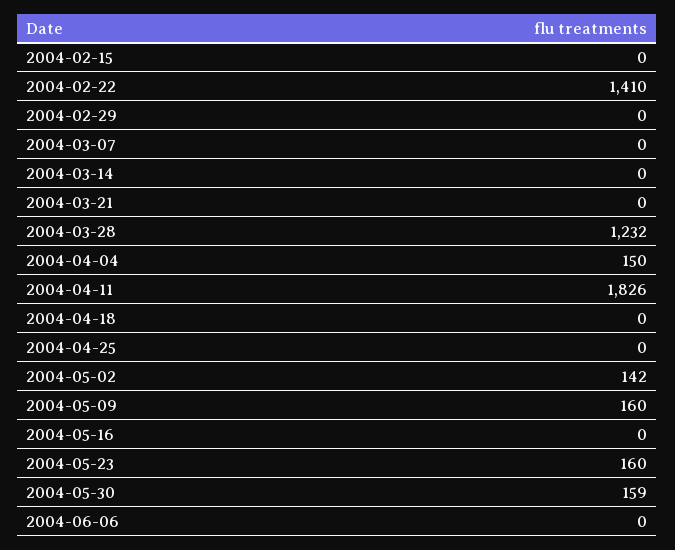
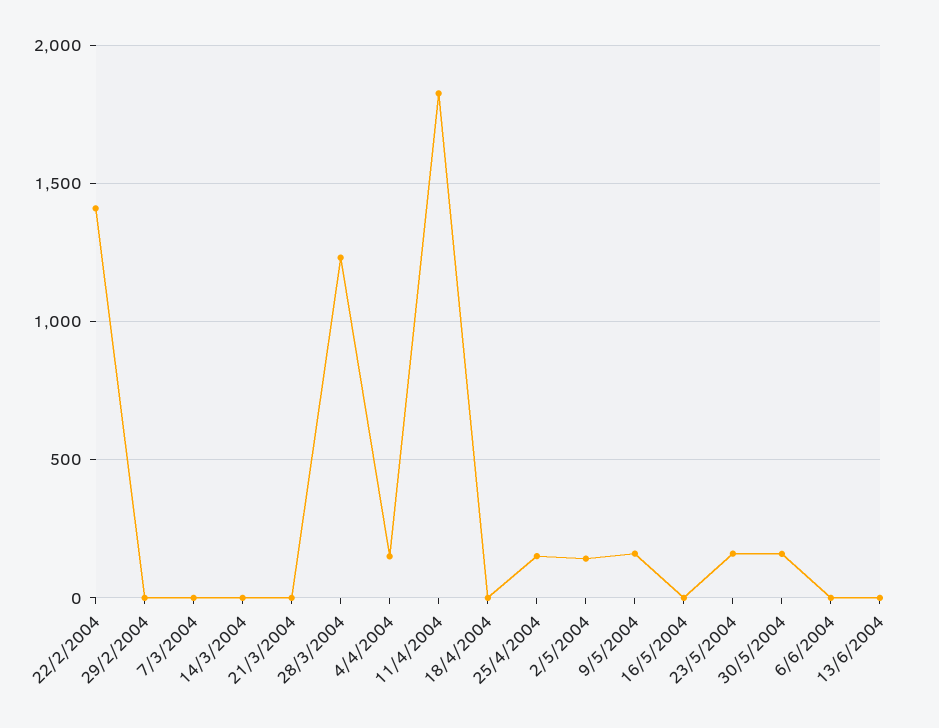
2004-02-15: 0 -> none
2004-04-25: 0 -> 150
13/6/2004: none -> 0

